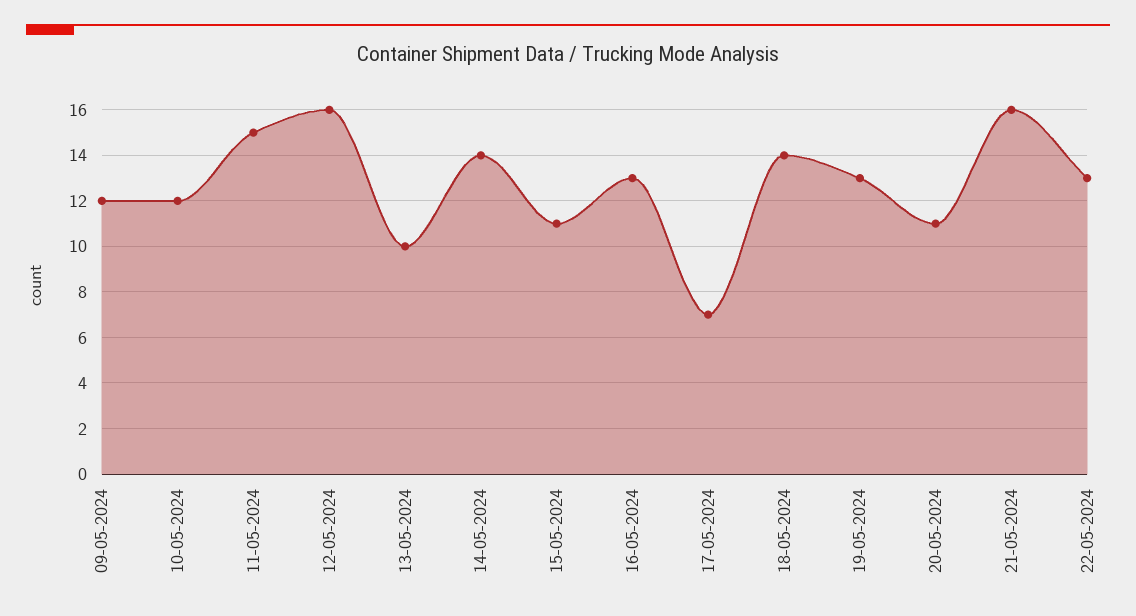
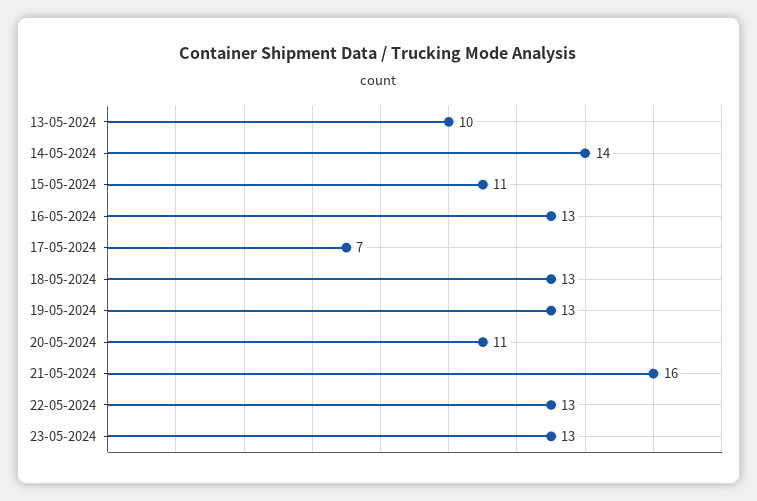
09-05-2024: 12 -> none
10-05-2024: 12 -> none
11-05-2024: 15 -> none
12-05-2024: 16 -> none
18-05-2024: 14 -> 13
23-05-2024: none -> 13

